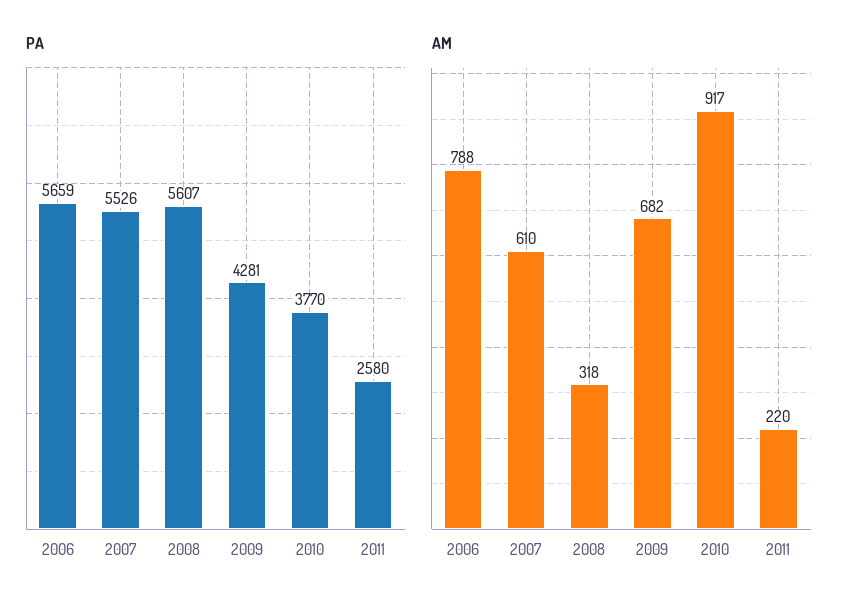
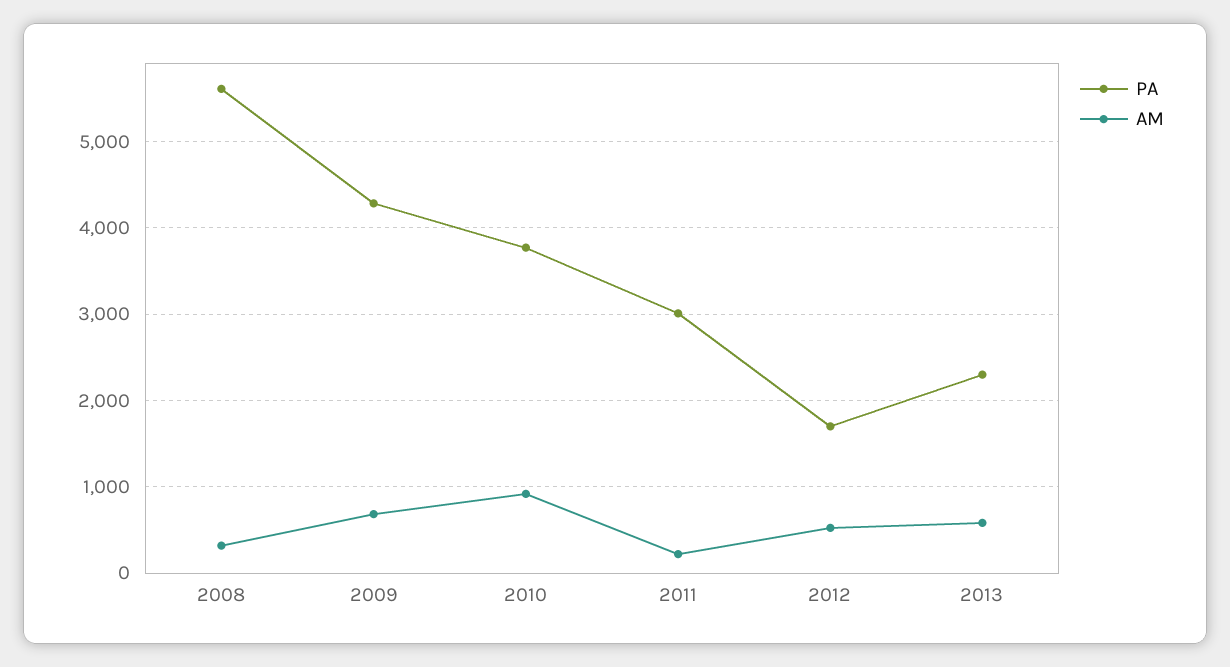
PA, 2006: 5659 -> none
PA, 2007: 5526 -> none
PA, 2011: 2580 -> 3000
AM, 2006: 788 -> none
AM, 2007: 610 -> none
PA, 2012: none -> 1700
AM, 2012: none -> 500
PA, 2013: none -> 2300
AM, 2013: none -> 600

